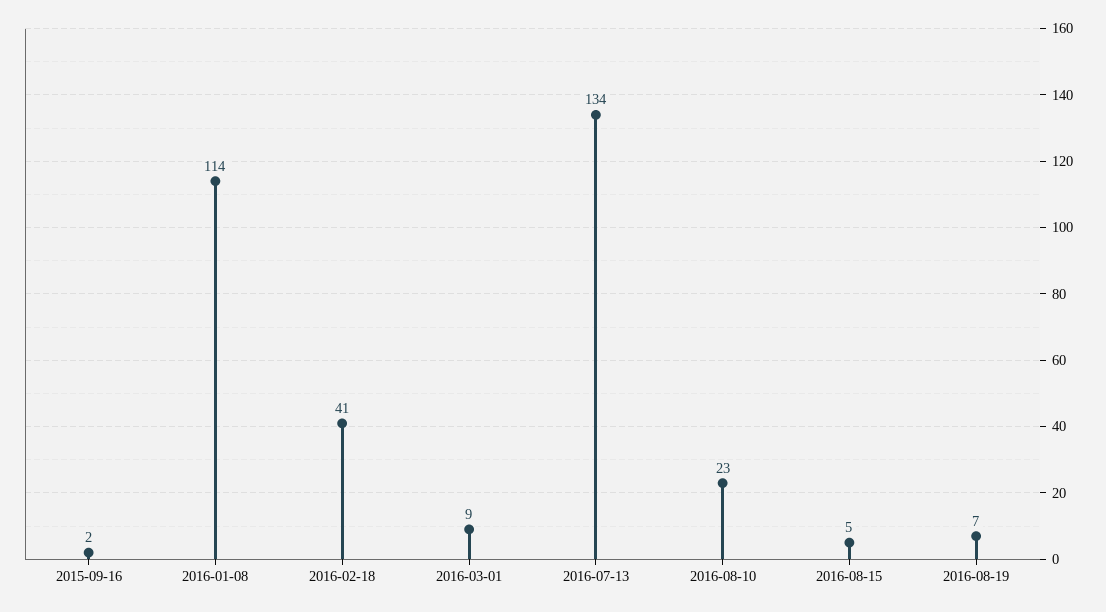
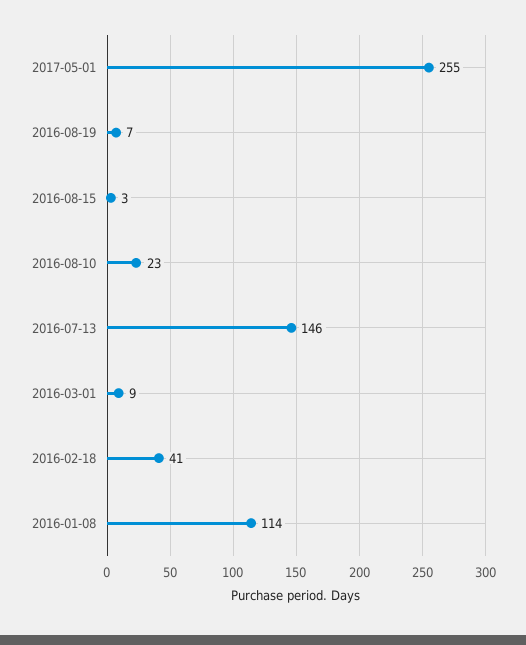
2015-09-16: 2 -> none
2016-07-13: 134 -> 146
2016-08-15: 5 -> 3
2017-05-01: none -> 255

